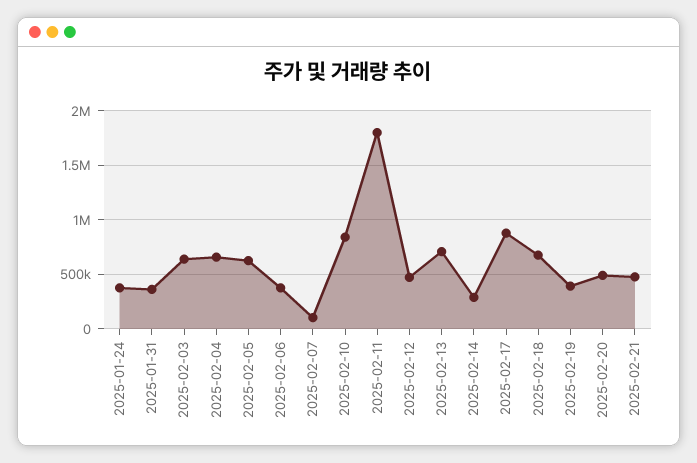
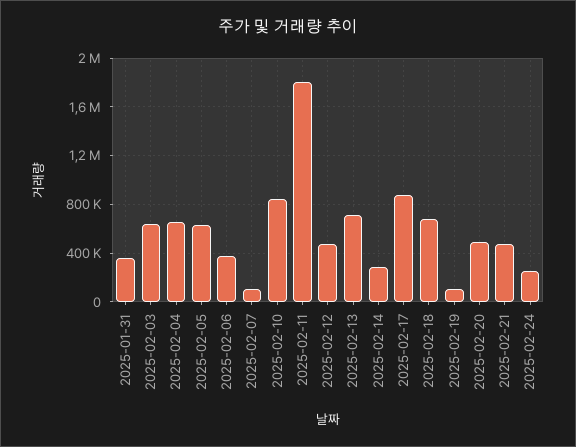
2025-01-24: 400000 -> none
2025-02-19: 400000 -> 100000
2025-02-24: none -> 250000

